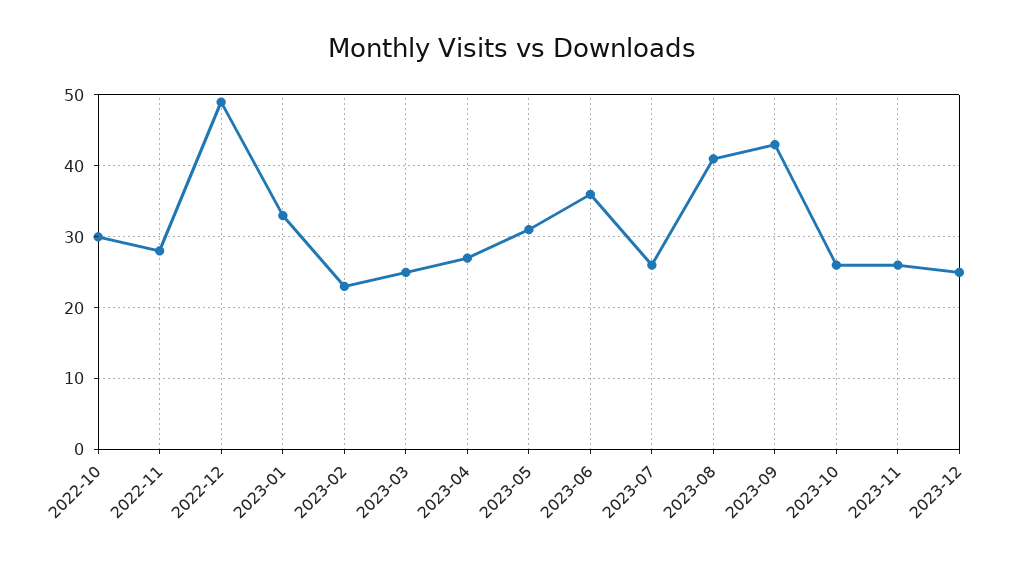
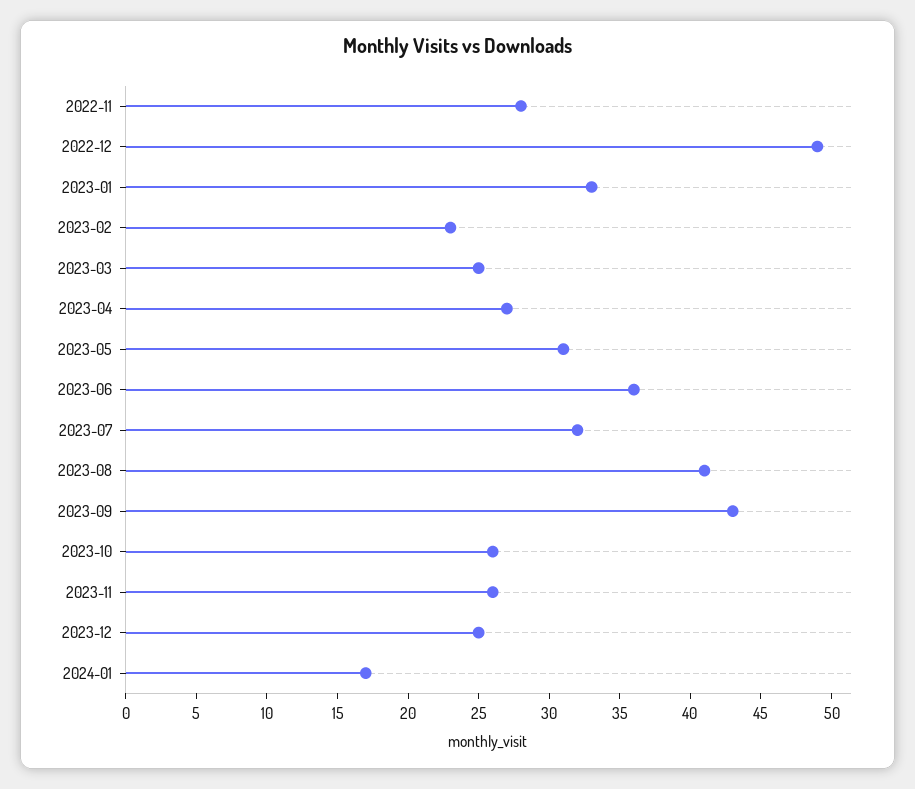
2022-10: 30 -> none
2023-07: 26 -> 32
2024-01: none -> 17

